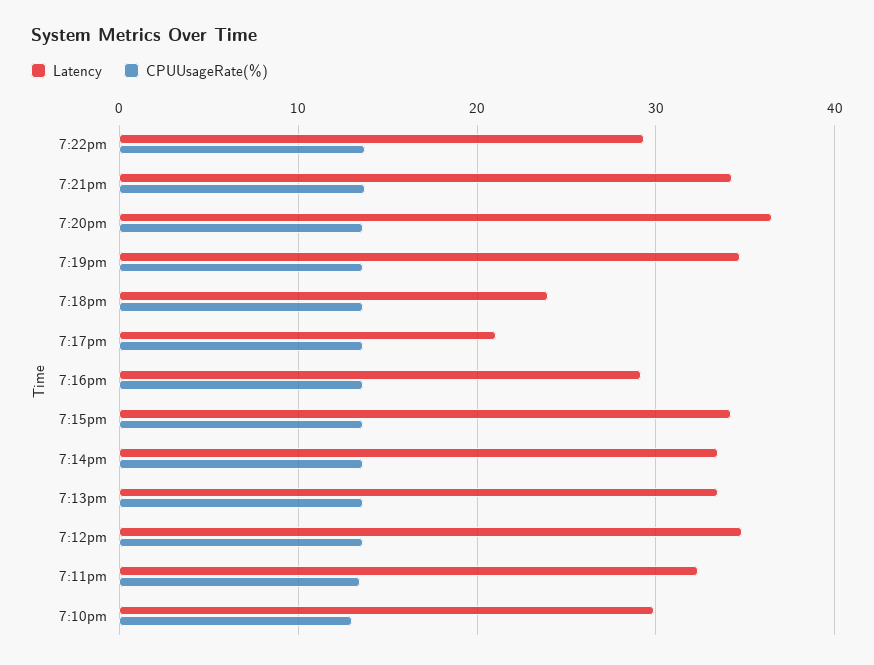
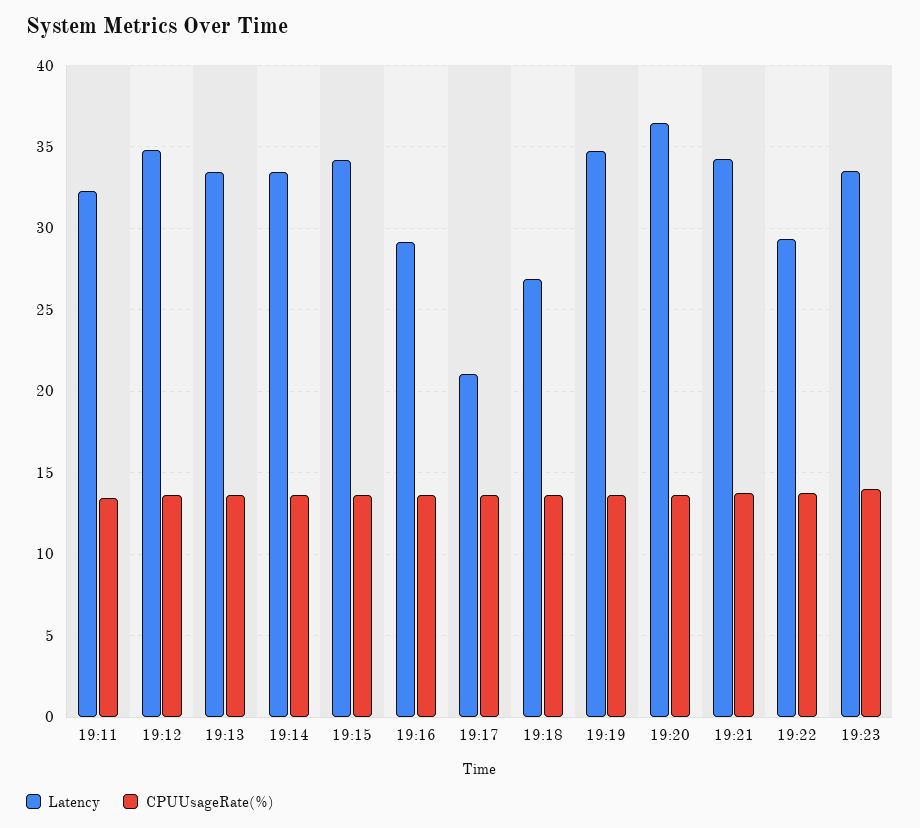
Latency, 7:18pm: 24 -> 27
Latency, 7:10pm: 30 -> none
CPUUsageRate(%), 7:10pm: 13 -> none
Latency, 19:23: none -> 33.5
CPUUsageRate(%), 19:23: none -> 14

